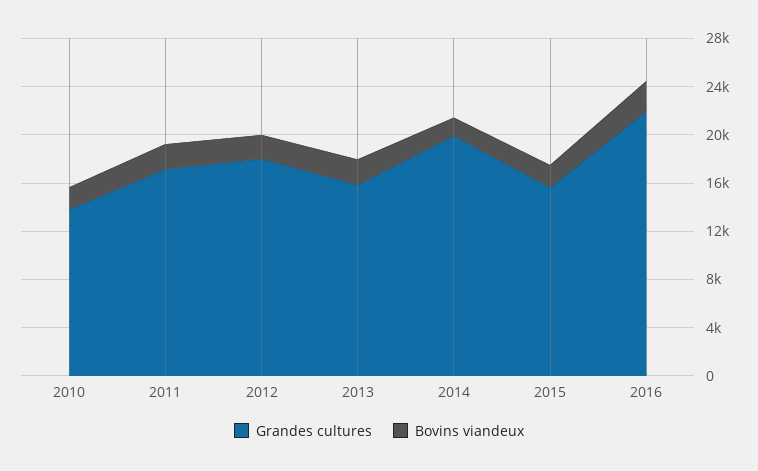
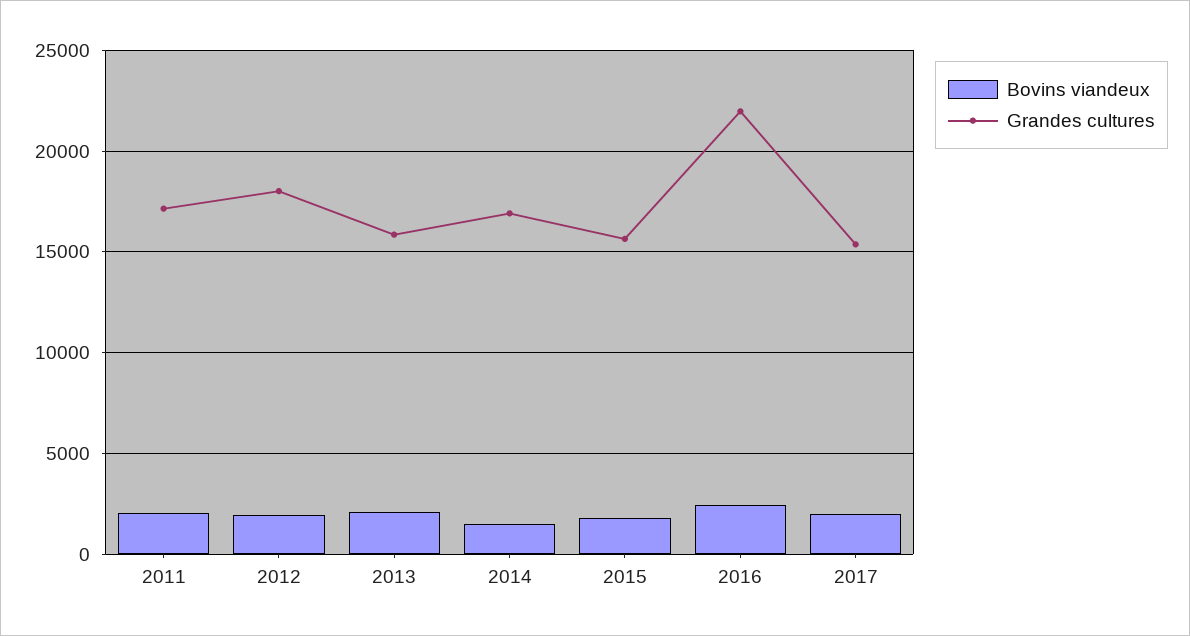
Grandes cultures, 2010: 14000 -> none
Bovins viandeux, 2010: 2000 -> none
Grandes cultures, 2014: 20000 -> 17000
Bovins viandeux, 2017: none -> 2000
Grandes cultures, 2017: none -> 15500

